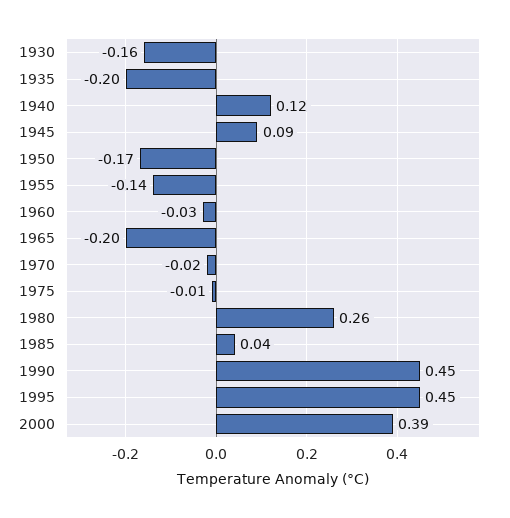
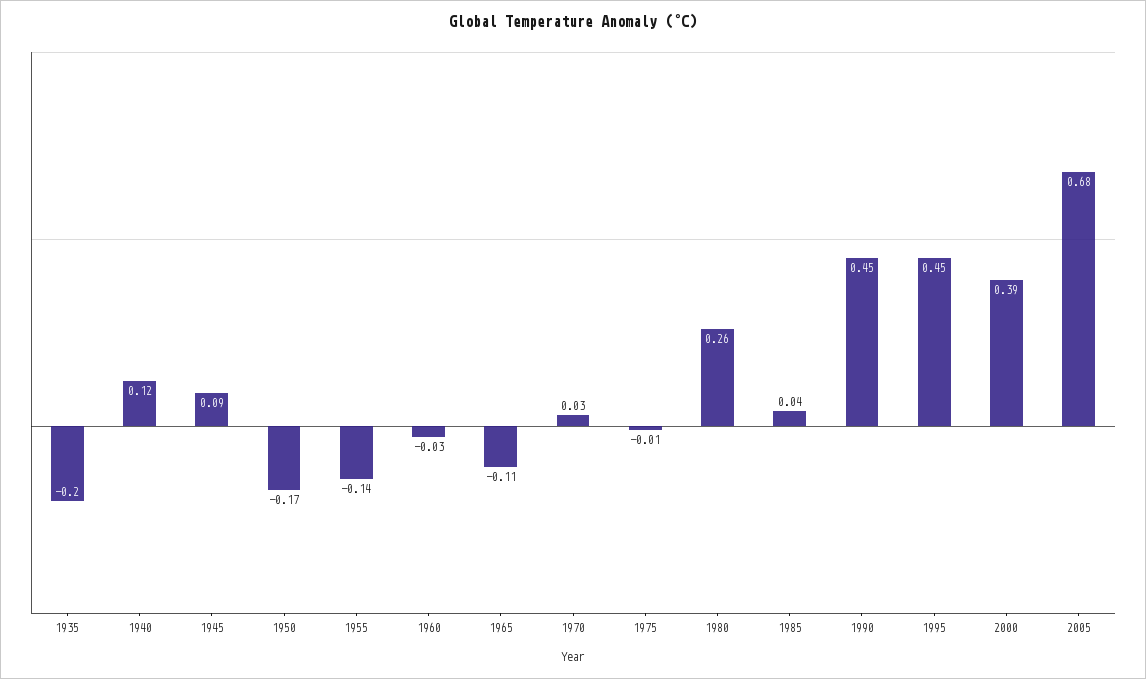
1930: -0.16 -> none
1965: -0.2 -> -0.11
1970: -0.02 -> 0.03
2005: none -> 0.68

